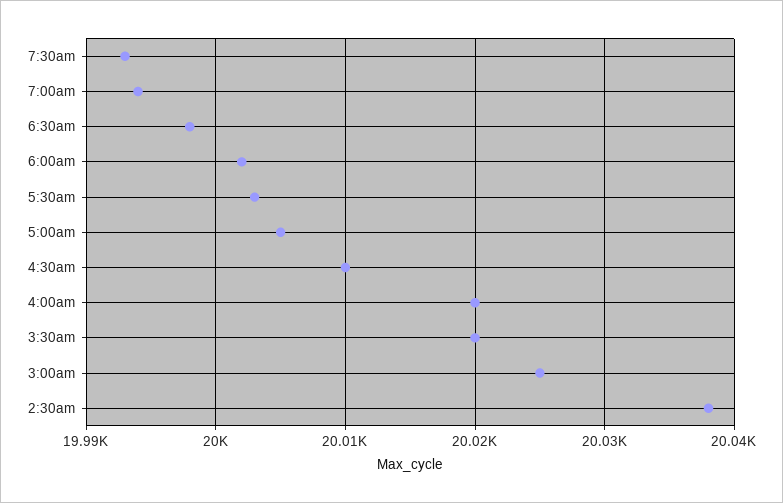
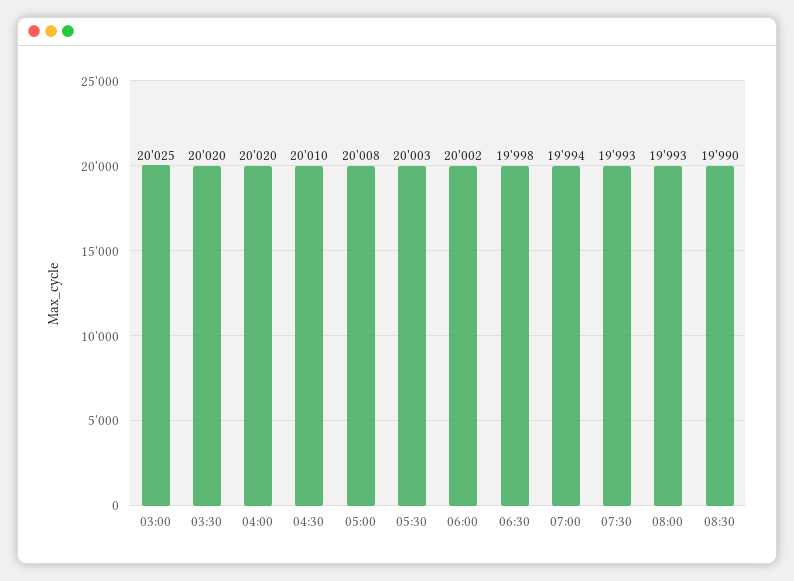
5:00am: 20005 -> 20008
2:30am: 20038 -> none
08:00: none -> 19993
08:30: none -> 19990

